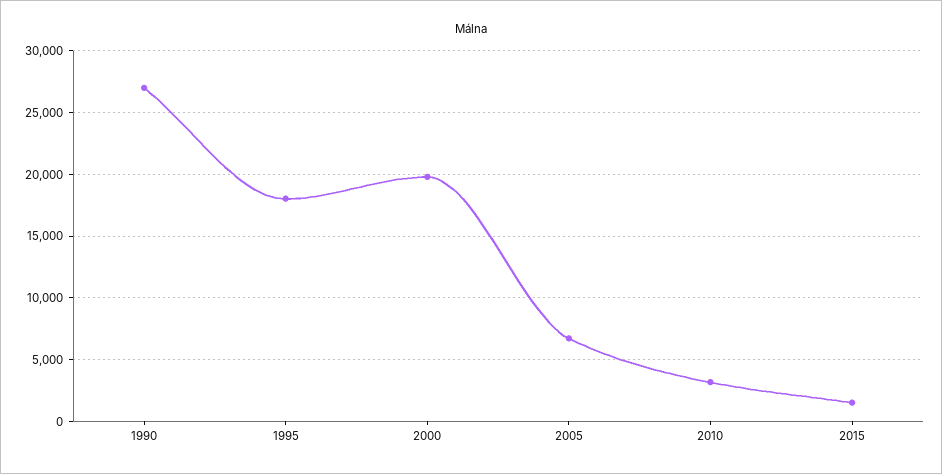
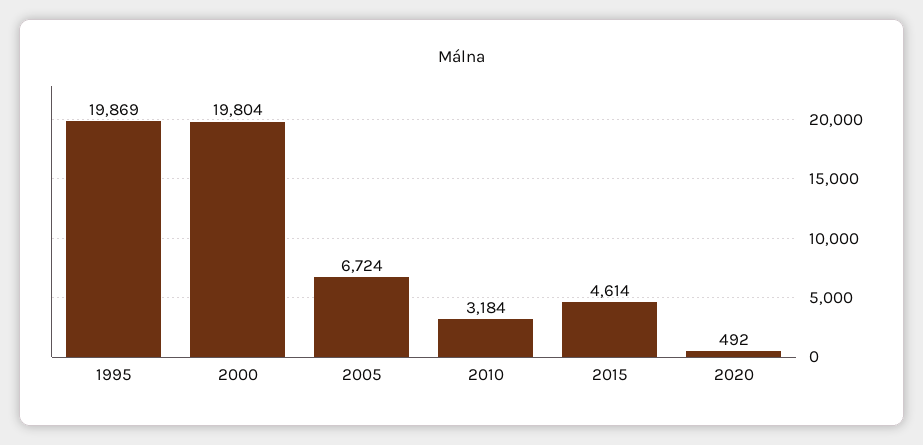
1990: 27000 -> none
1995: 18000 -> 19869
2015: 1500 -> 4614
2020: none -> 492

